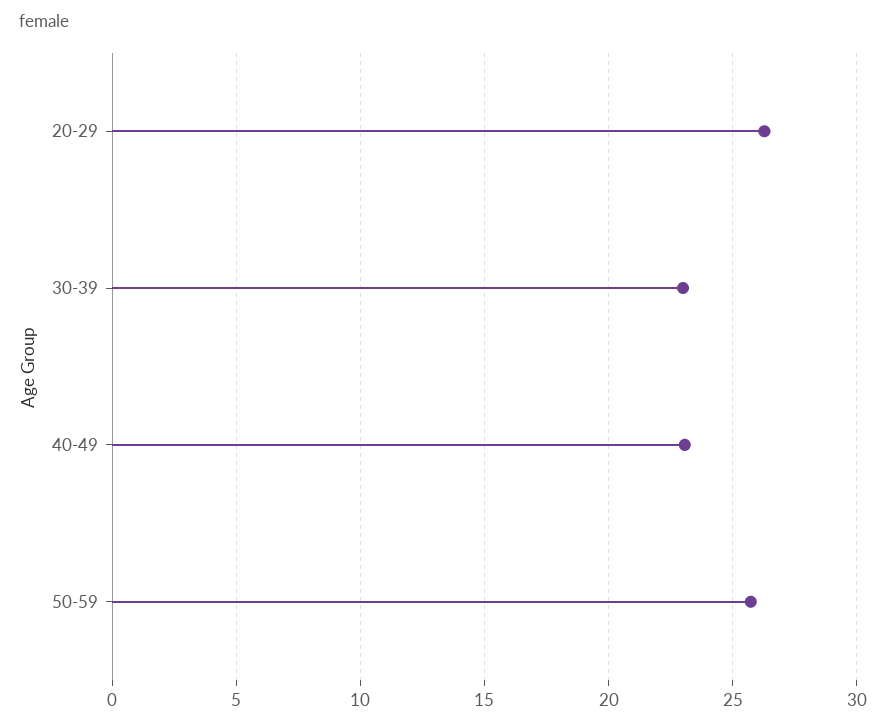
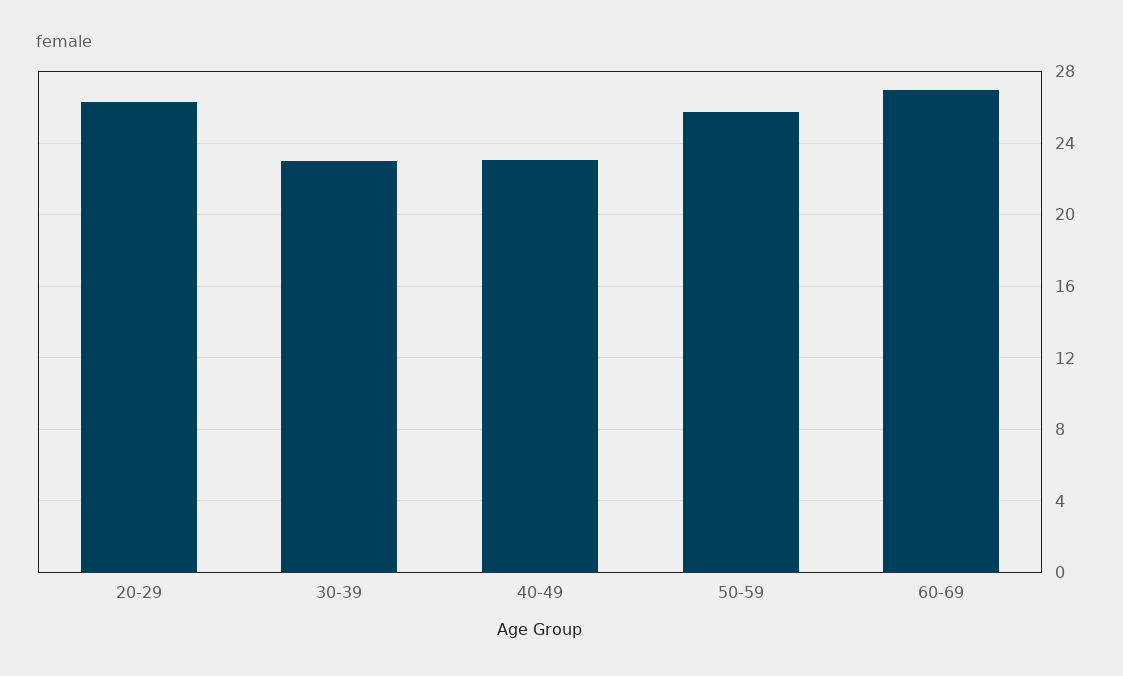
60-69: none -> 27

